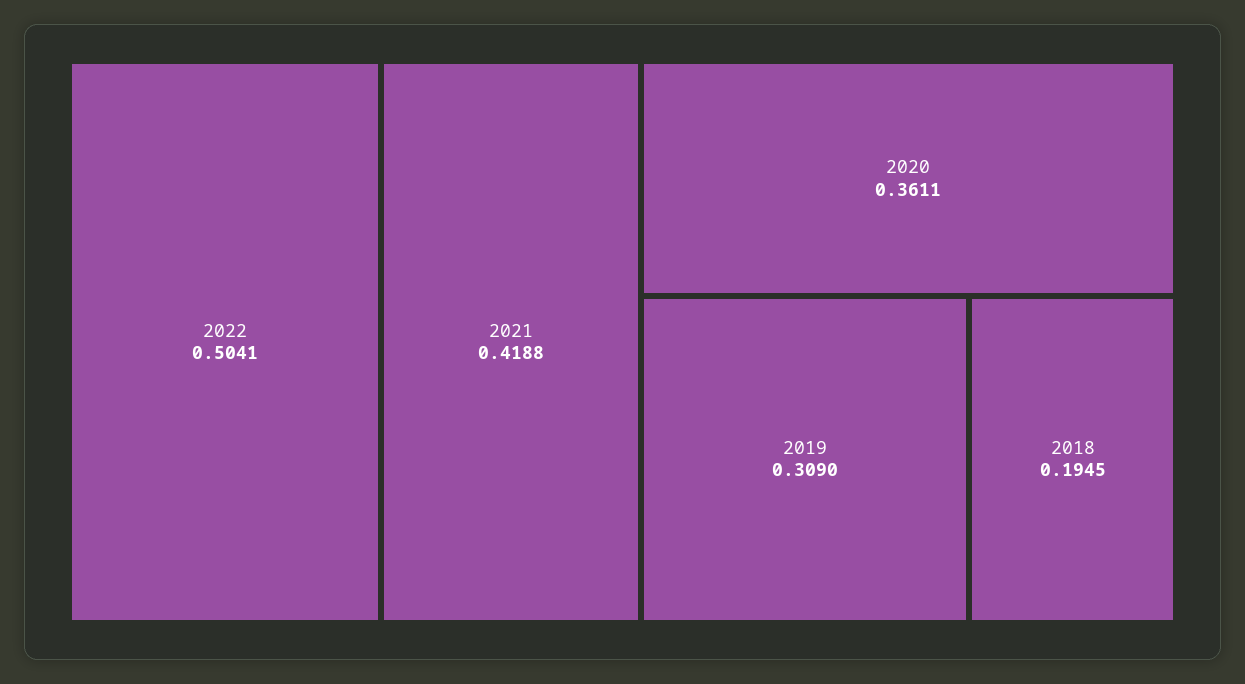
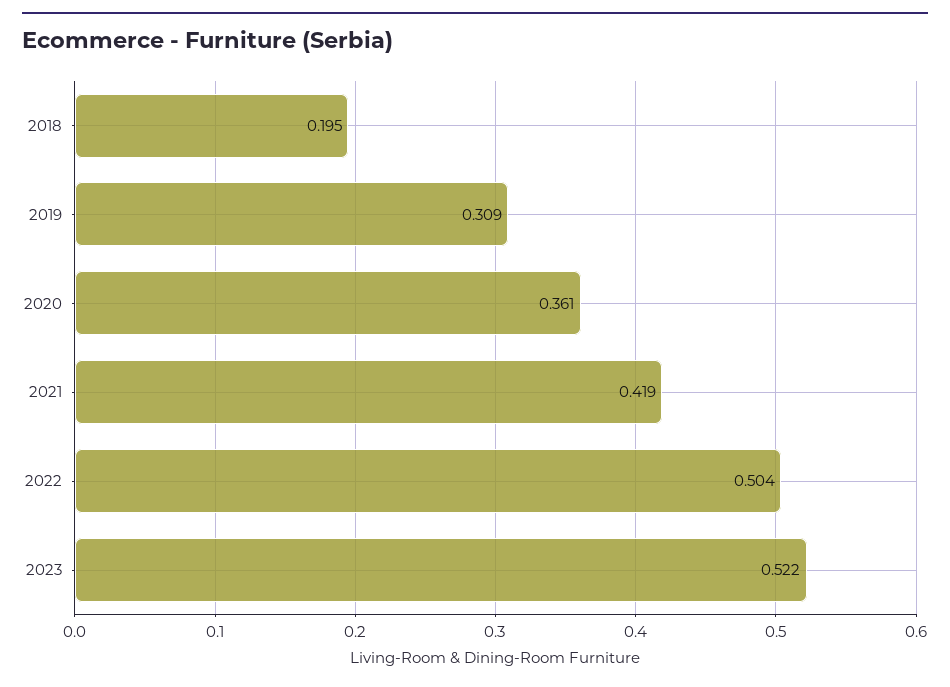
2023: none -> 0.522

